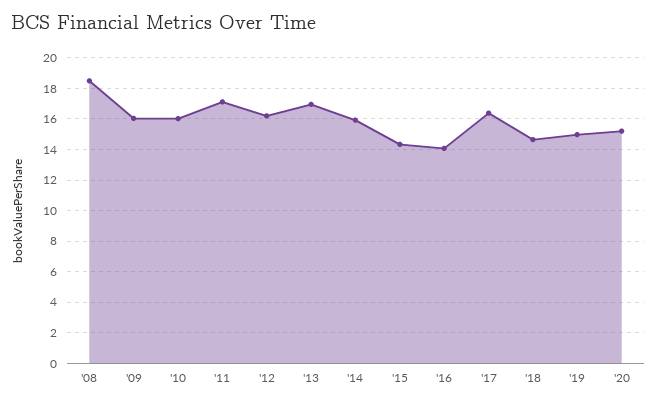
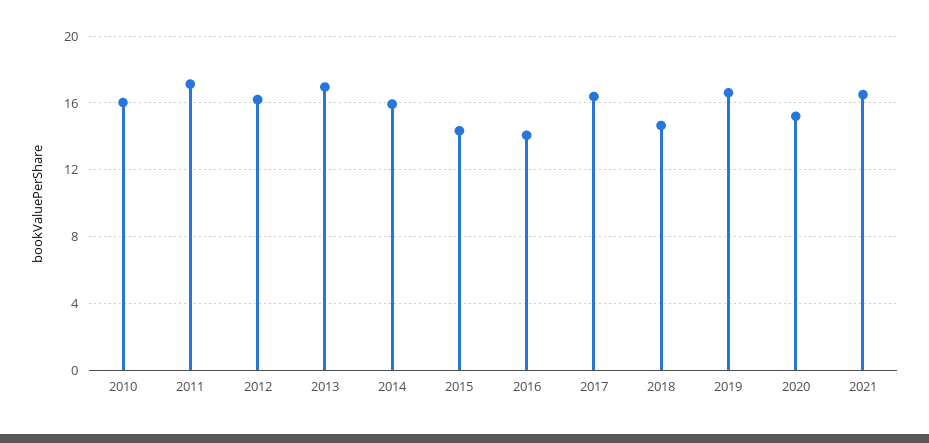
'08: 18.5 -> none
'09: 16 -> none
'19: 15 -> 16.5
2021: none -> 16.5

